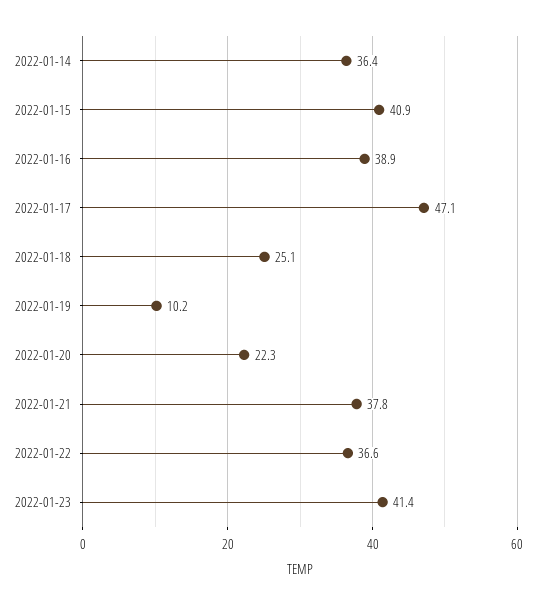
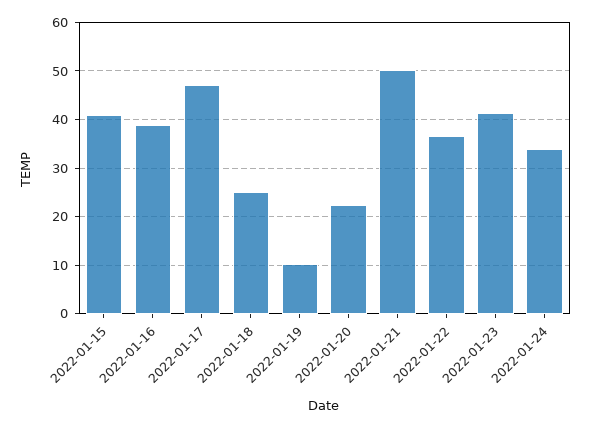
2022-01-14: 36.4 -> none
2022-01-21: 37.8 -> 50
2022-01-24: none -> 34

